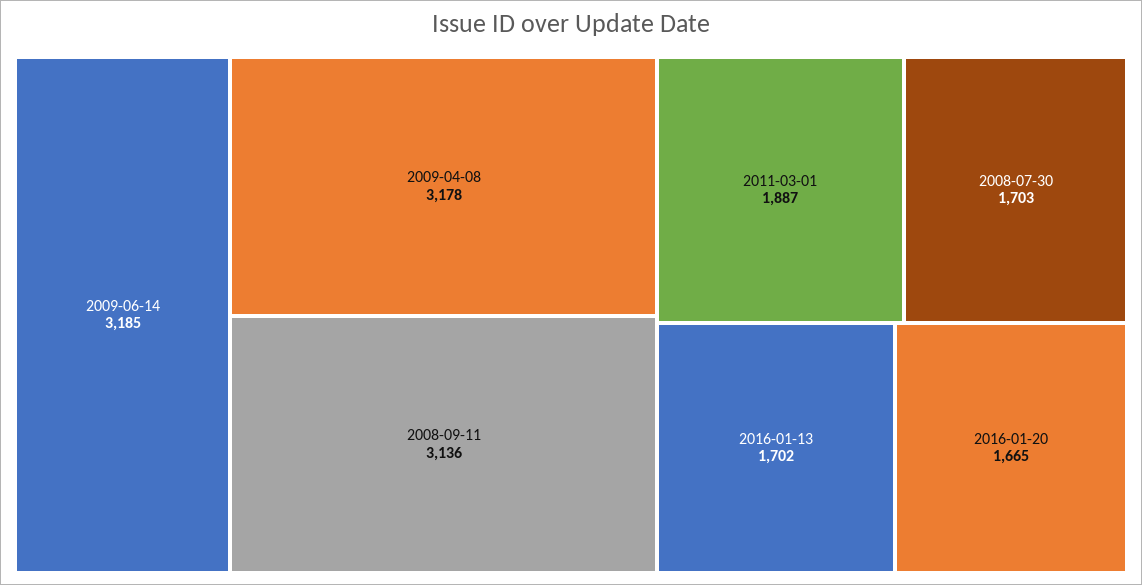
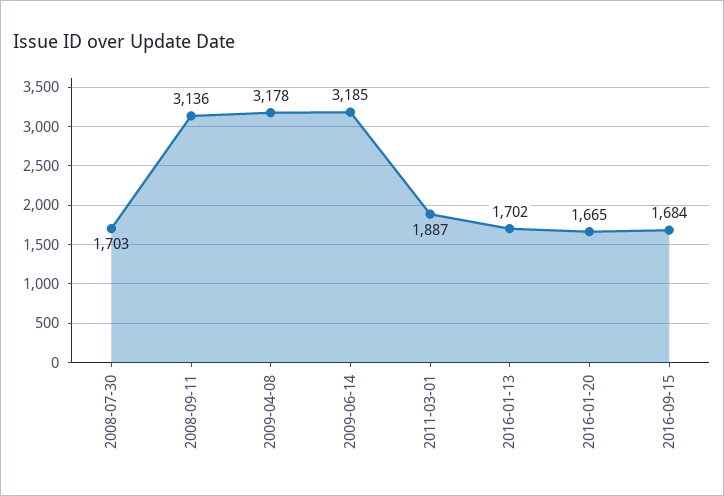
2016-09-15: none -> 1684

